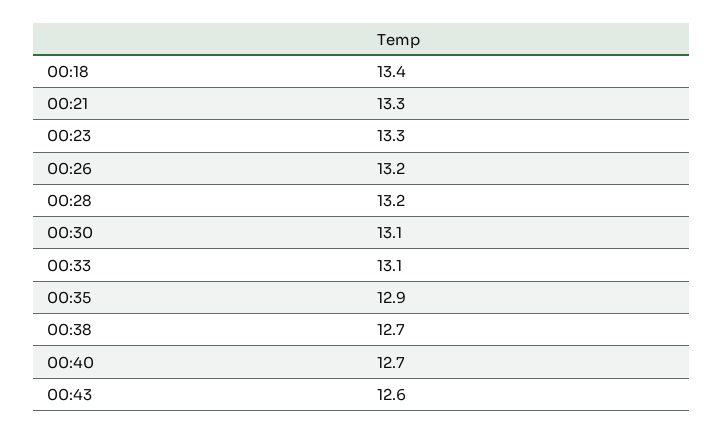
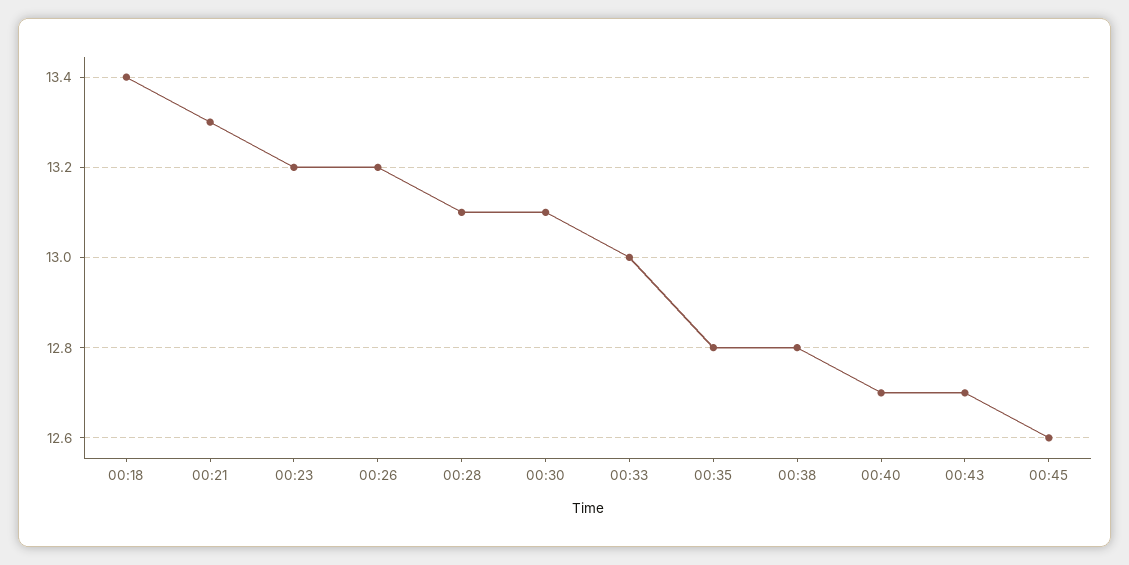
00:23: 13.3 -> 13.2
00:28: 13.2 -> 13.1
00:33: 13.1 -> 13
00:35: 12.9 -> 12.8
00:38: 12.7 -> 12.8
00:43: 12.6 -> 12.7
00:45: none -> 12.6

